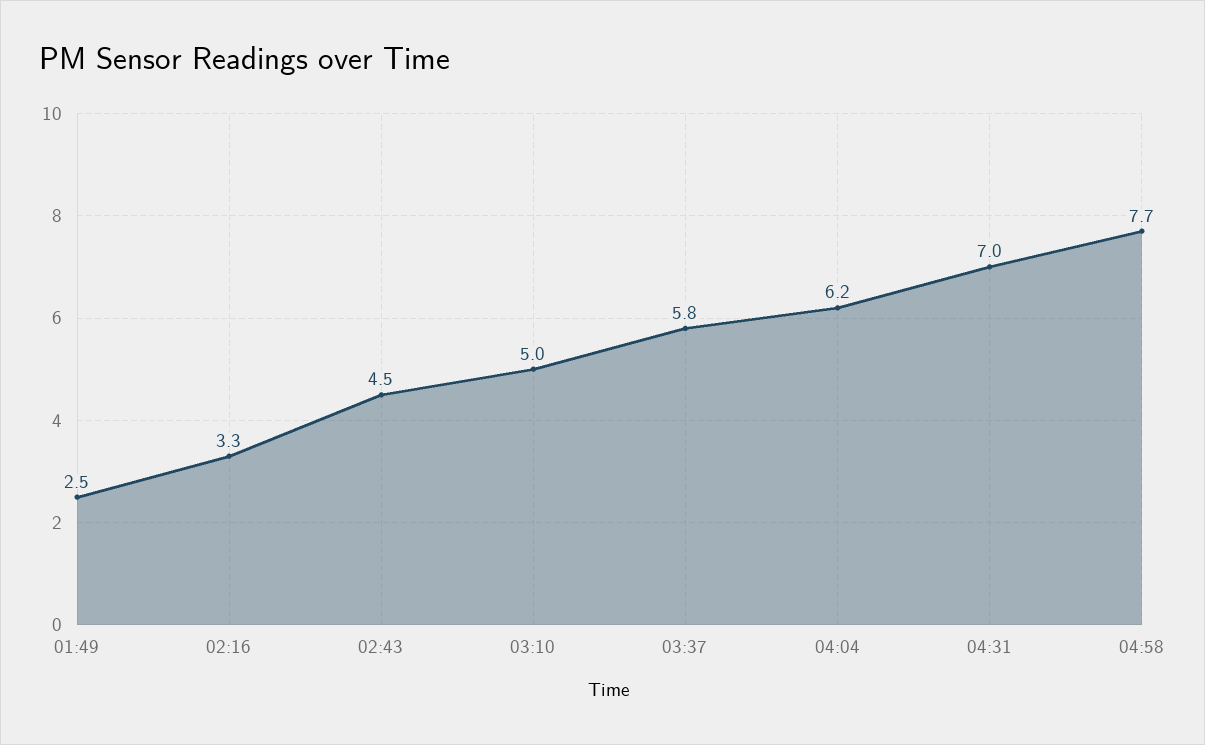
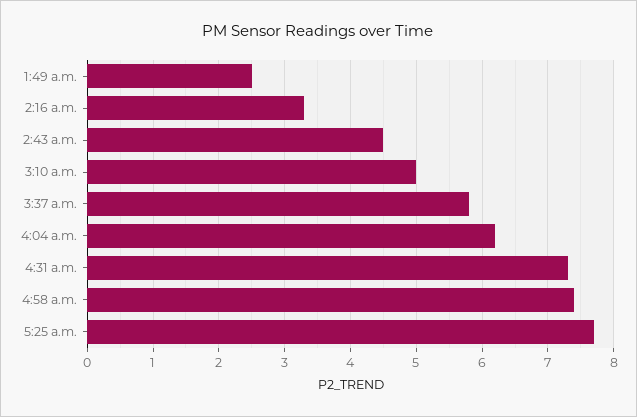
04:31: 7 -> 7.3
04:58: 7.7 -> 7.4
5:25 a.m.: none -> 7.7

